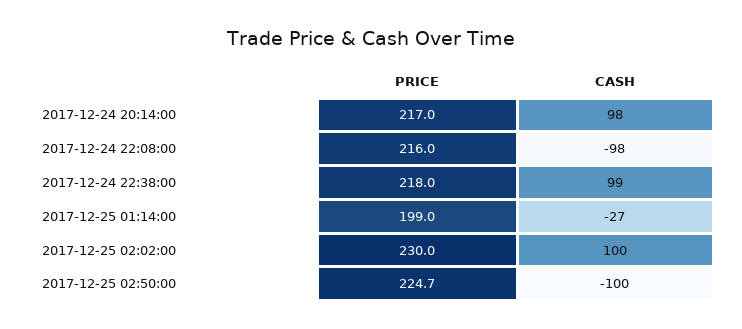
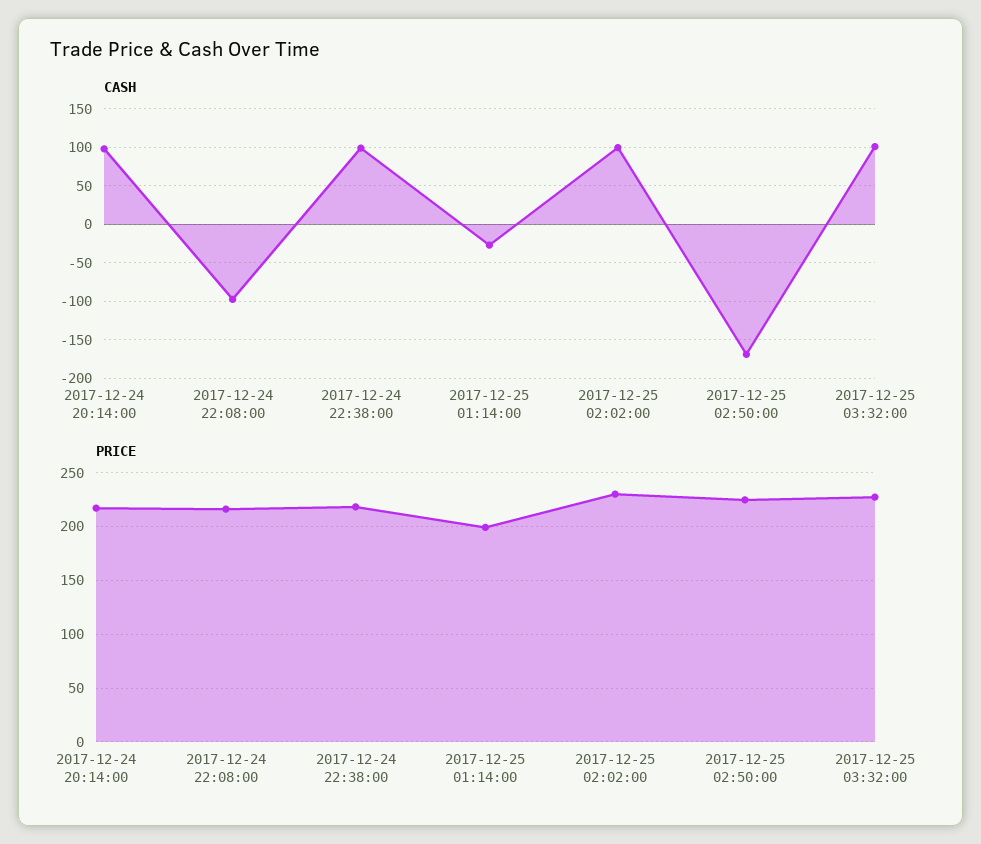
CASH, 2017-12-25 02:50:00: -100 -> -170
CASH, 2017-12-25 03:32:00: none -> 100
PRICE, 2017-12-25 03:32:00: none -> 230

